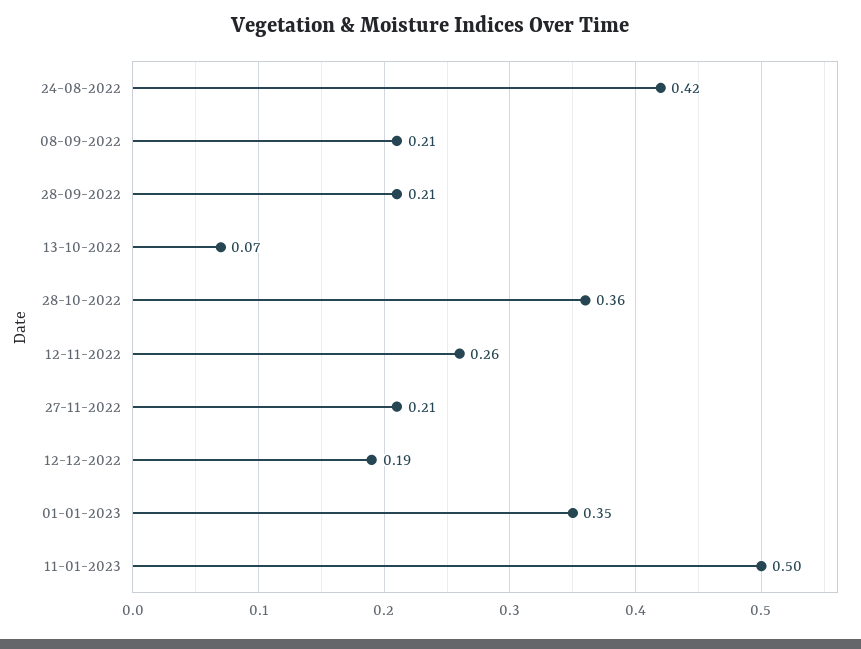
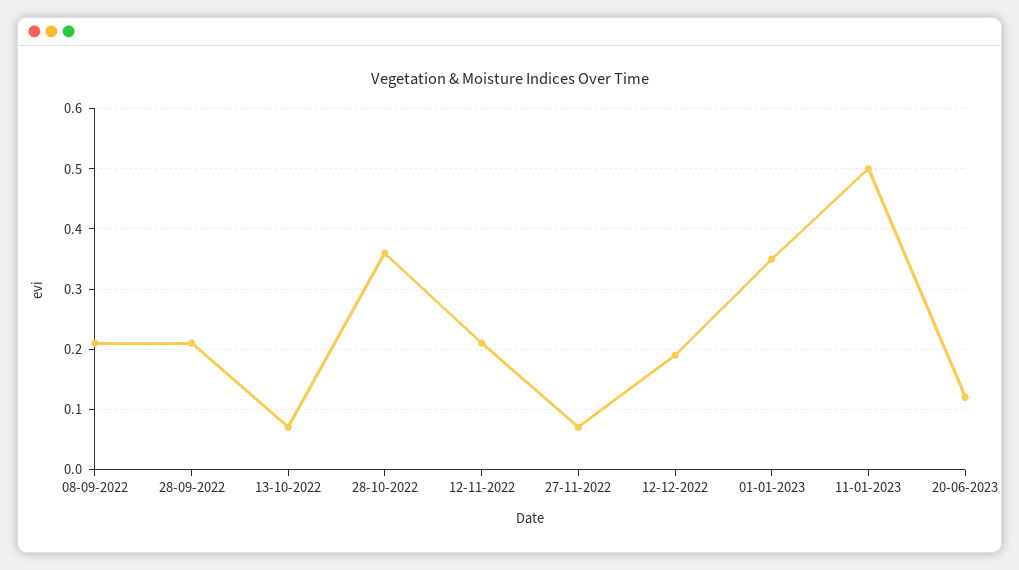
24-08-2022: 0.42 -> none
12-11-2022: 0.26 -> 0.21
27-11-2022: 0.21 -> 0.07
20-06-2023: none -> 0.12

